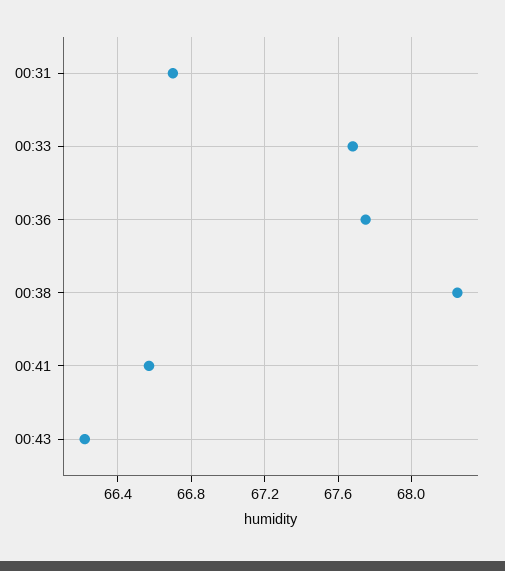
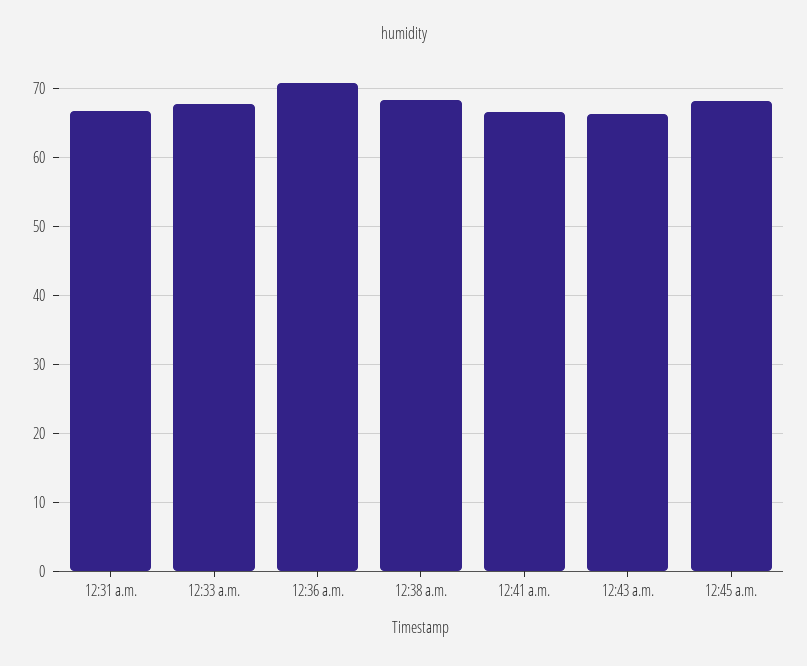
00:36: 67.75 -> 71
12:45 a.m.: none -> 68

